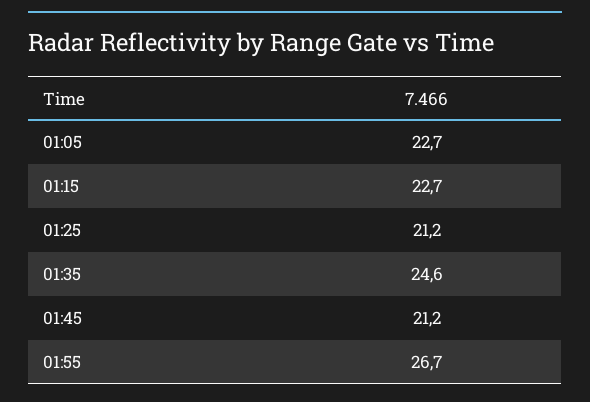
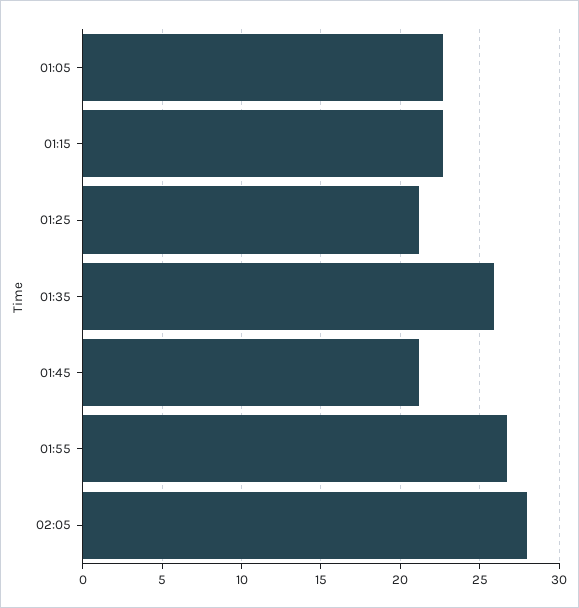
01:35: 24.6 -> 26
02:05: none -> 28

